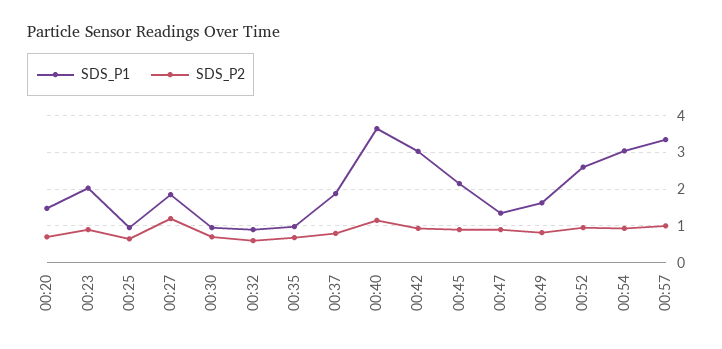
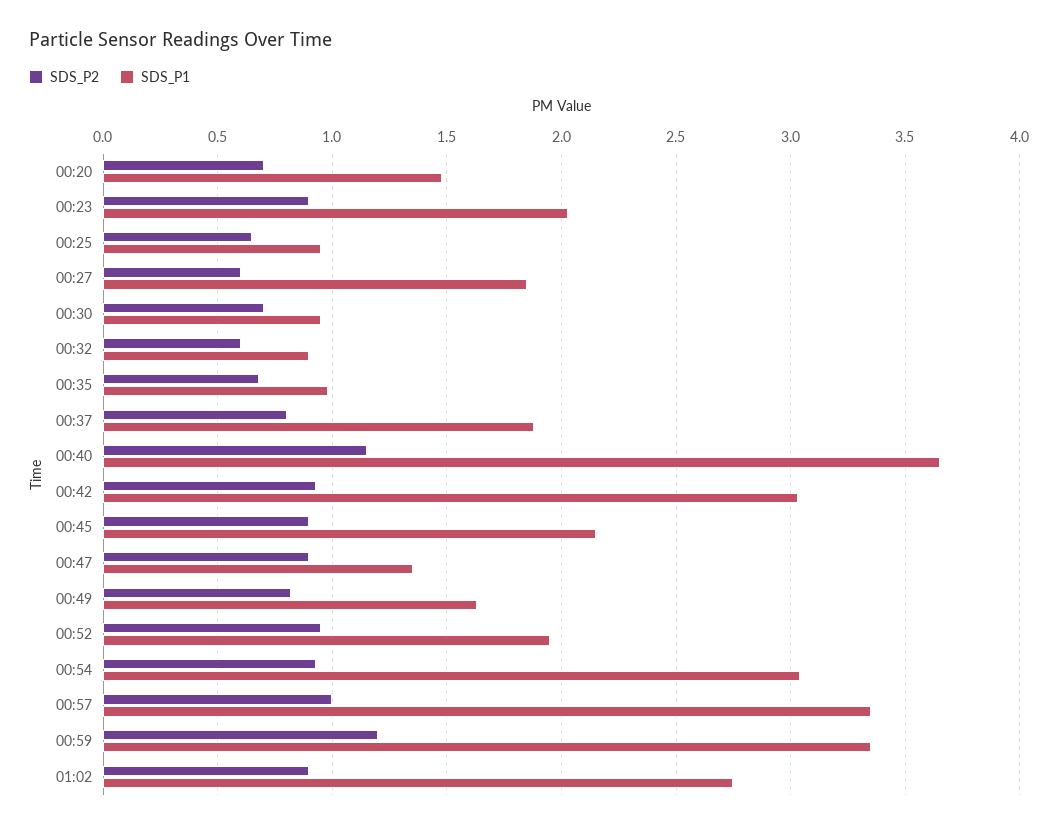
SDS_P2, 00:27: 1.2 -> 0.6
SDS_P1, 00:52: 2.6 -> 1.95
SDS_P2, 00:59: none -> 1.2
SDS_P1, 00:59: none -> 3.35
SDS_P2, 01:02: none -> 0.9
SDS_P1, 01:02: none -> 2.75

